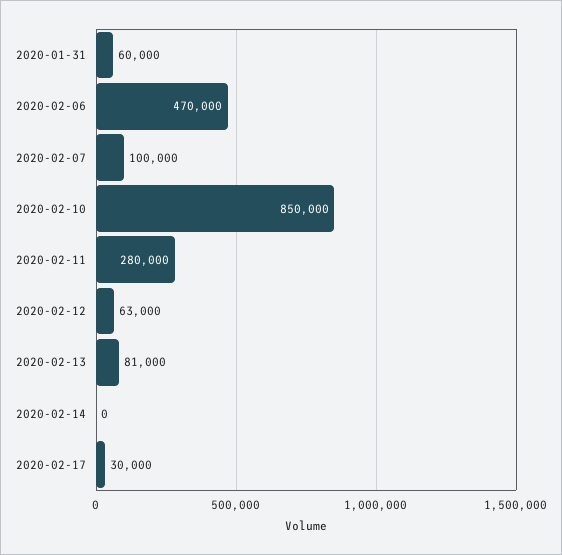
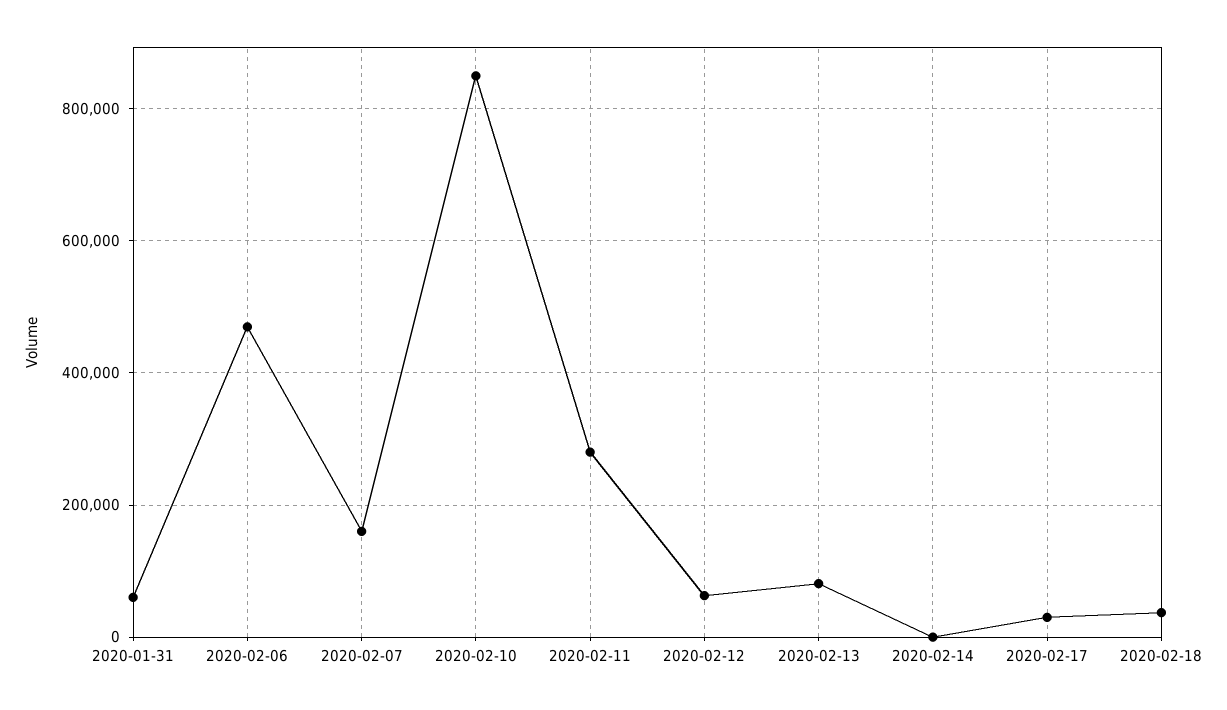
2020-02-07: 100000 -> 160000
2020-02-18: none -> 40000

